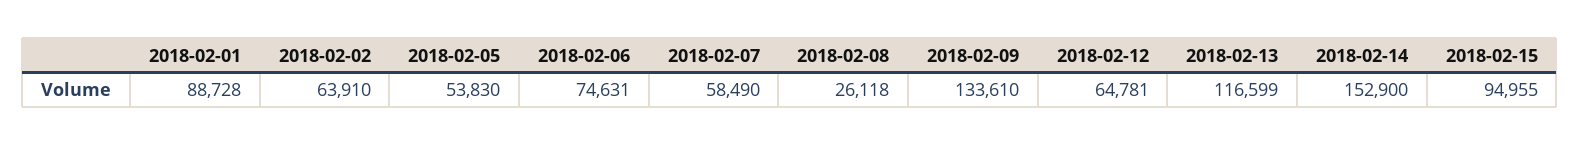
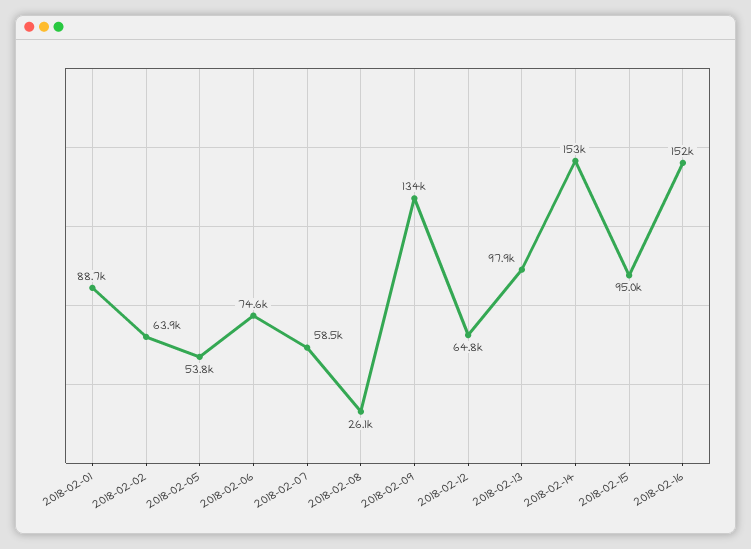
2018-02-13: 116599 -> 97900
2018-02-16: none -> 152000

